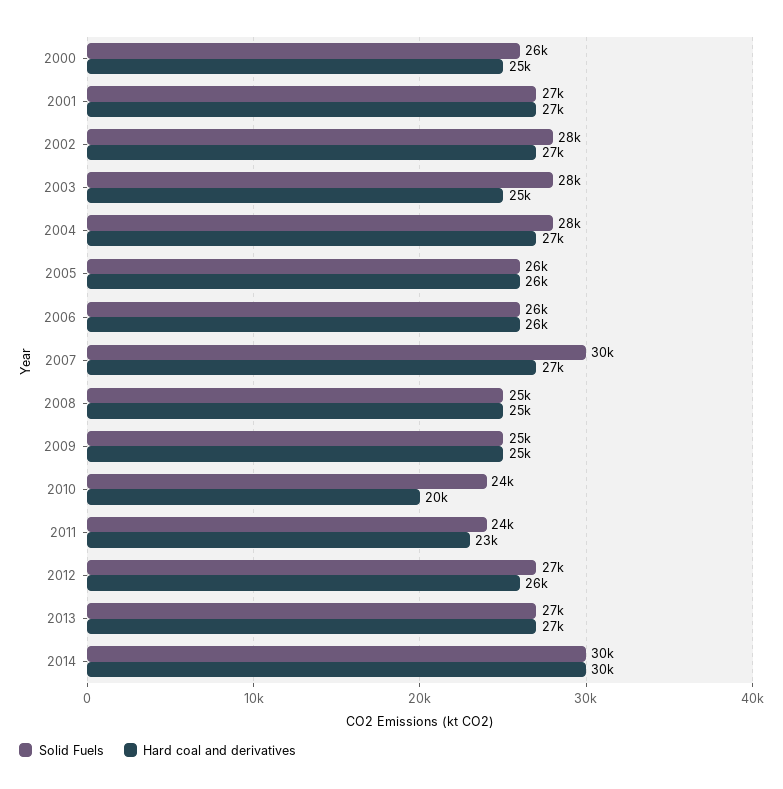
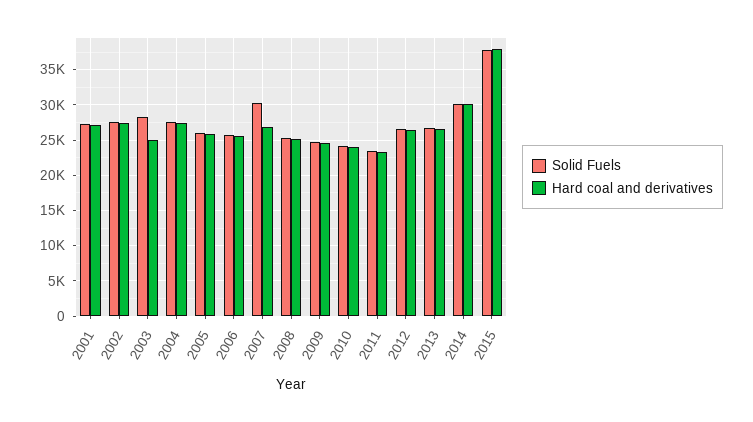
Solid Fuels, 2000: 26000 -> none
Hard coal and derivatives, 2000: 25000 -> none
Hard coal and derivatives, 2010: 20000 -> 24000
Solid Fuels, 2015: none -> 38000
Hard coal and derivatives, 2015: none -> 38000

